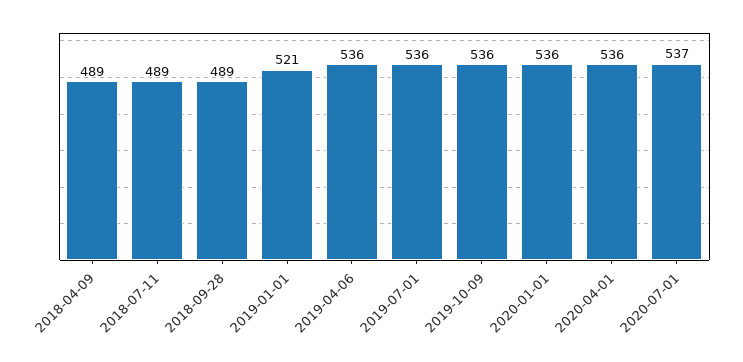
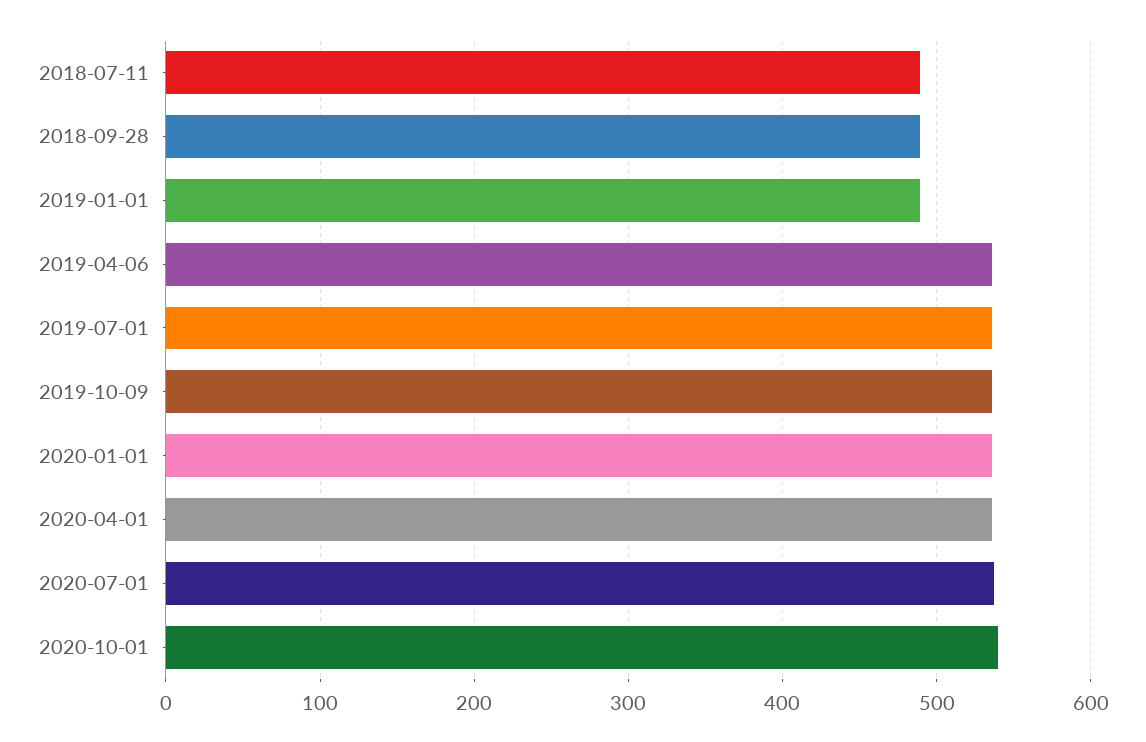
2018-04-09: 489 -> none
2019-01-01: 521 -> 490
2020-10-01: none -> 540

